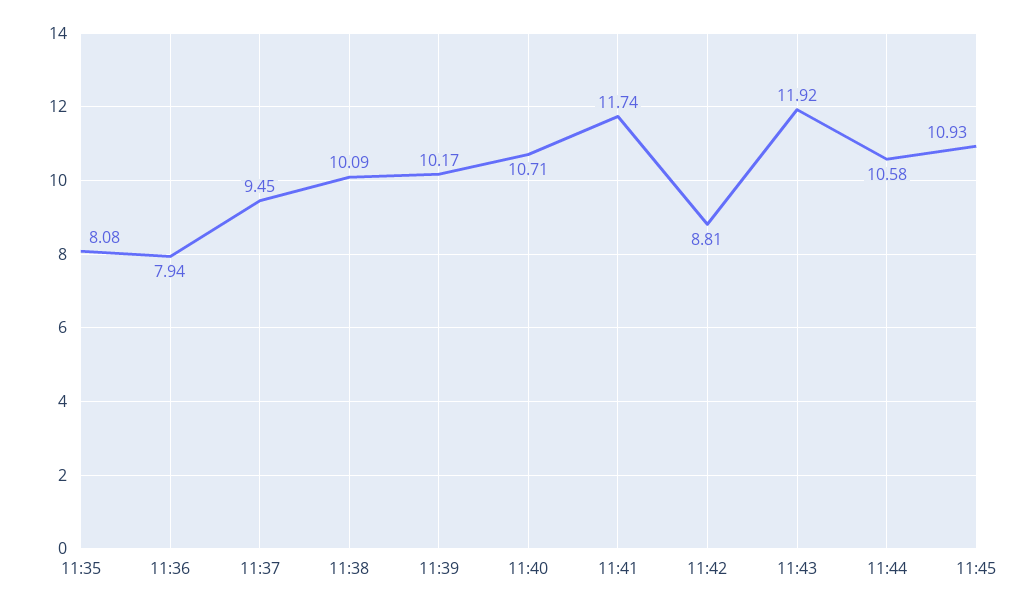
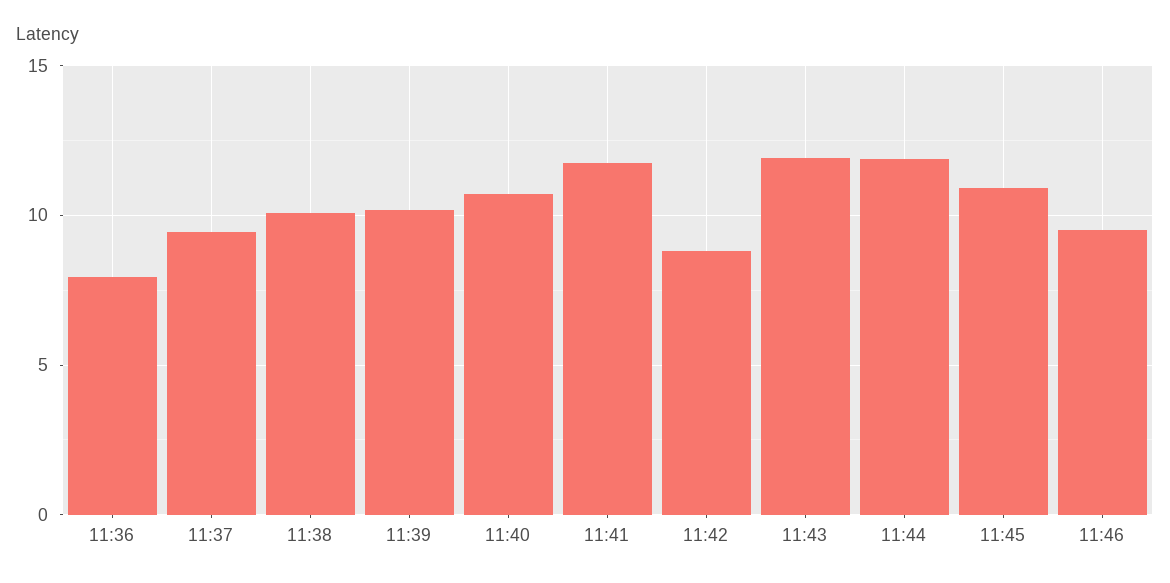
11:35: 8.08 -> none
11:44: 10.58 -> 12
11:46: none -> 9.5

